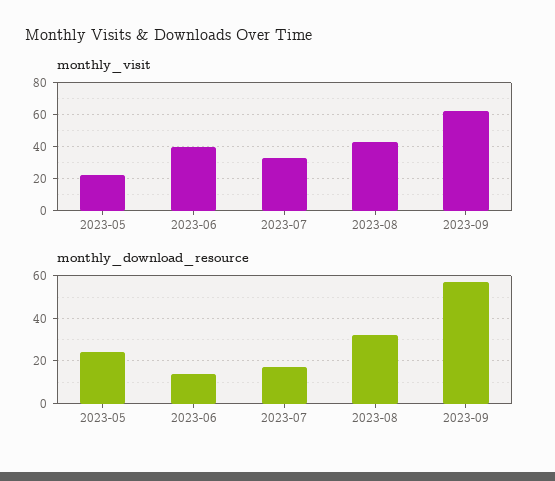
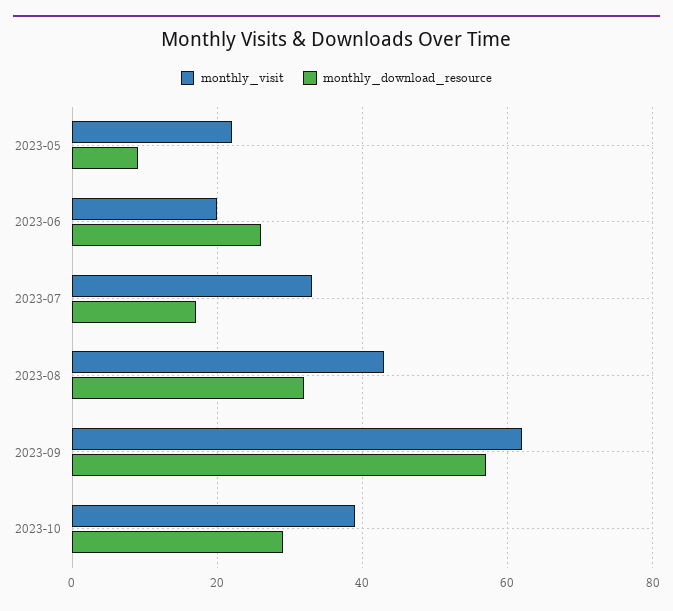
monthly_visit, 2023-06: 40 -> 20
monthly_download_resource, 2023-05: 25 -> 10
monthly_download_resource, 2023-06: 15 -> 25
monthly_visit, 2023-10: none -> 40
monthly_download_resource, 2023-10: none -> 30

